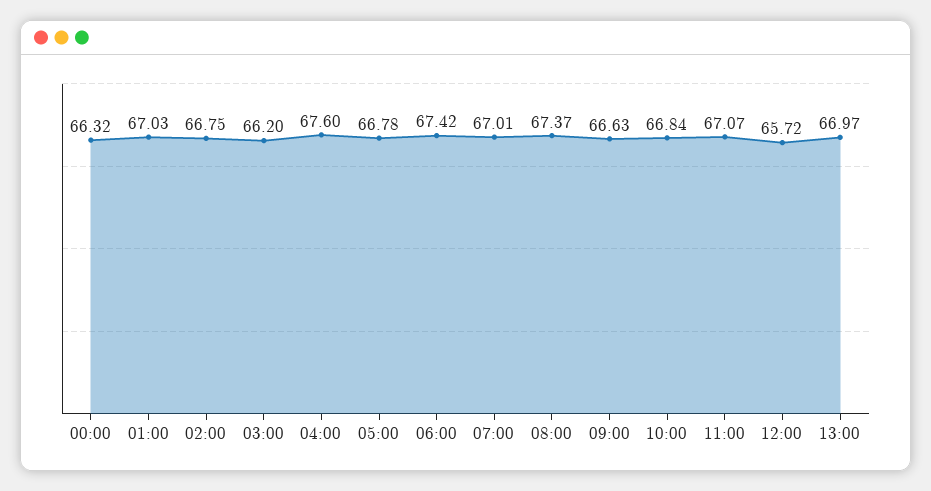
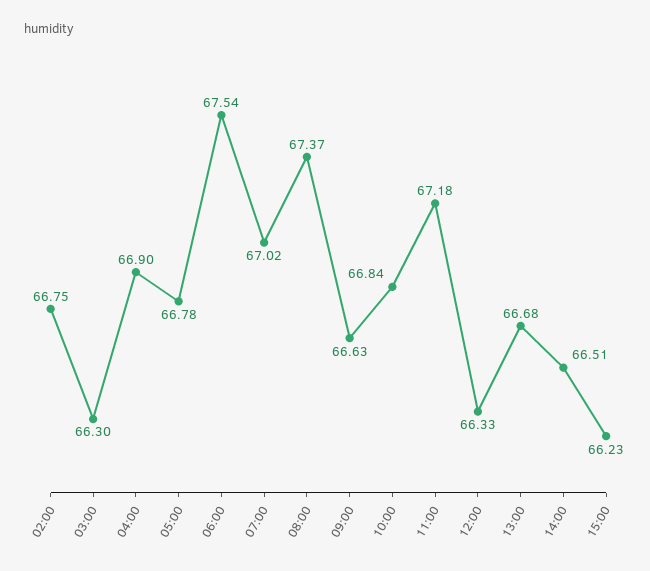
00:00: 66.32 -> none
01:00: 67.03 -> none
03:00: 66.2 -> 66.3
04:00: 67.6 -> 66.9
06:00: 67.42 -> 67.54
07:00: 67.01 -> 67.02
11:00: 67.07 -> 67.18
12:00: 65.72 -> 66.33
13:00: 66.97 -> 66.68
14:00: none -> 66.51
15:00: none -> 66.23

